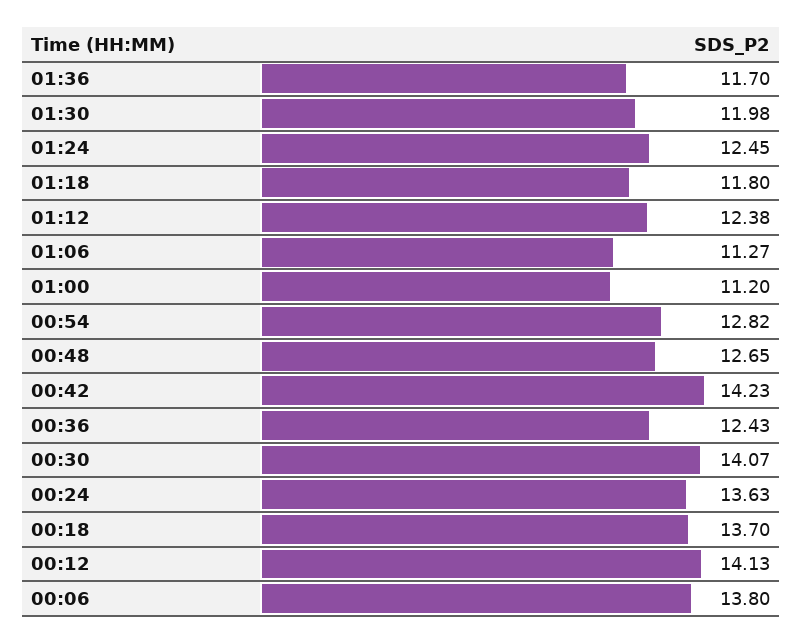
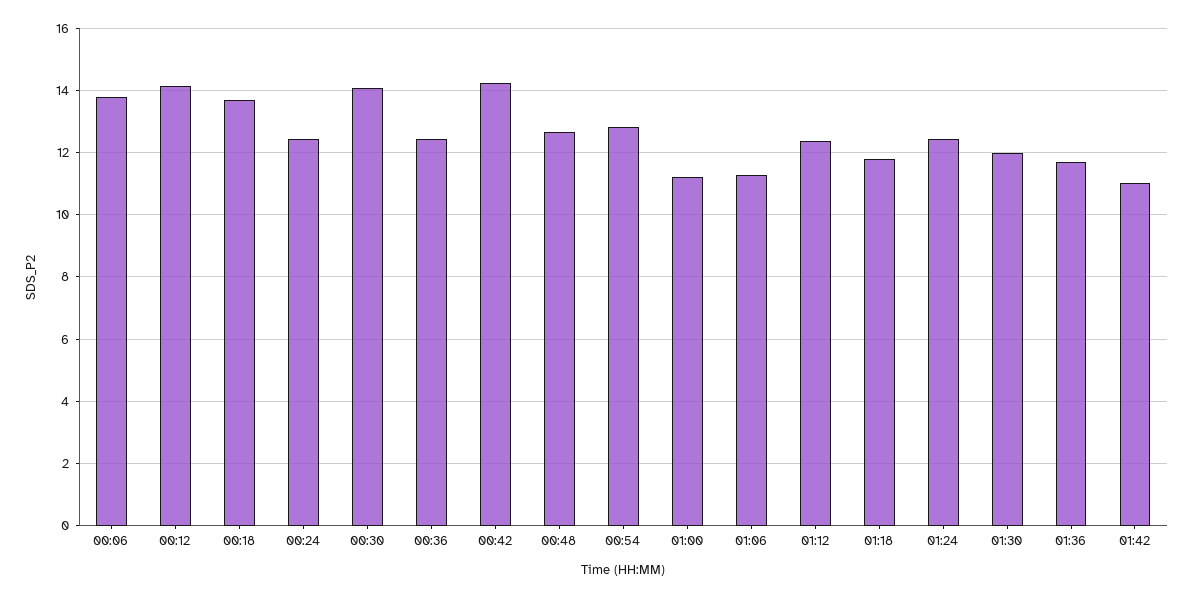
00:24: 13.63 -> 12.4
01:42: none -> 11

